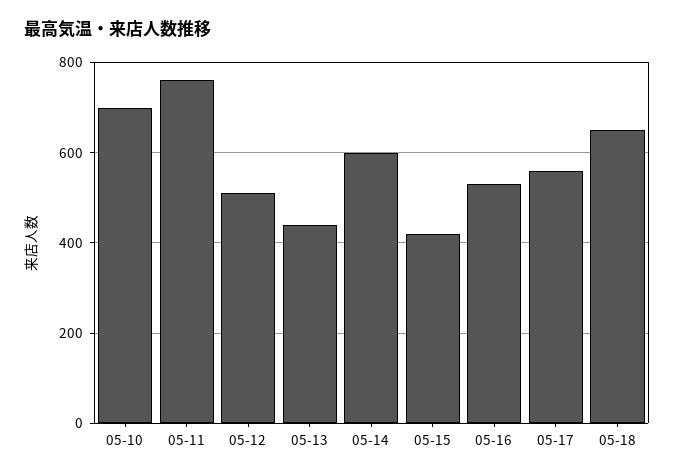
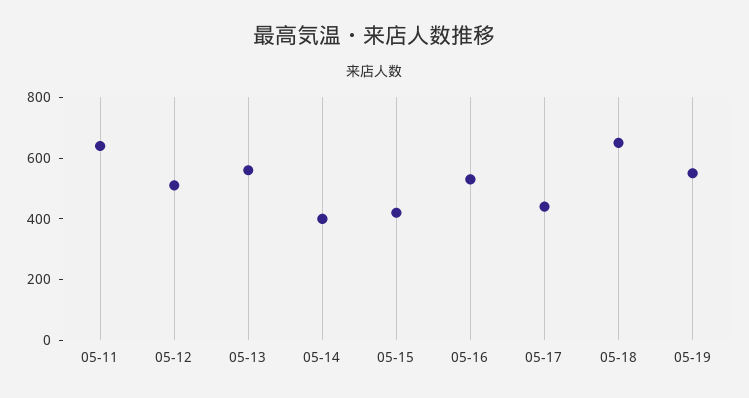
05-10: 700 -> none
05-11: 760 -> 650
05-13: 440 -> 550
05-14: 600 -> 400
05-17: 560 -> 450
05-19: none -> 550

